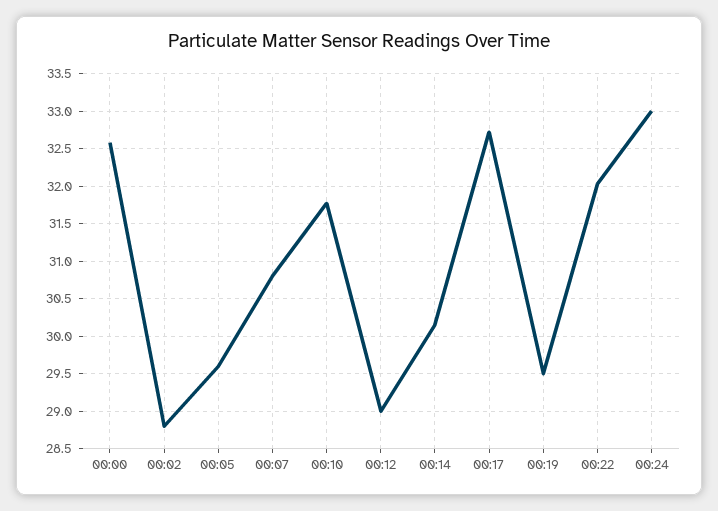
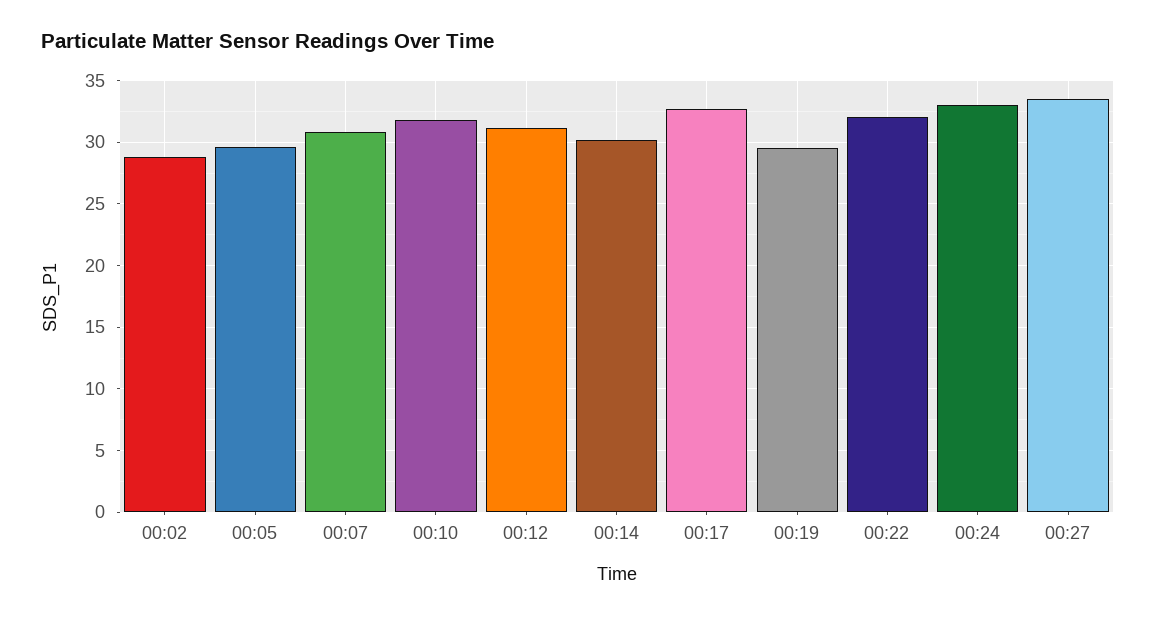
00:00: 32.6 -> none
00:12: 29 -> 31
00:27: none -> 33.5

